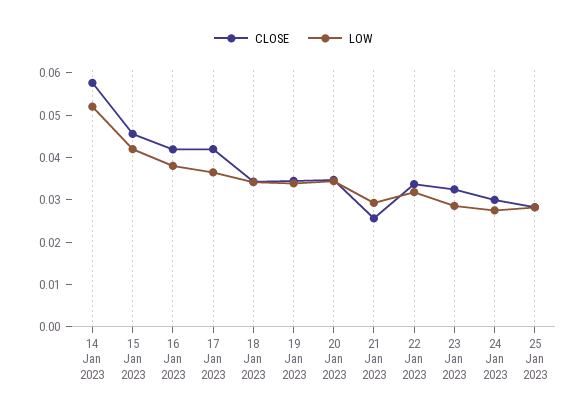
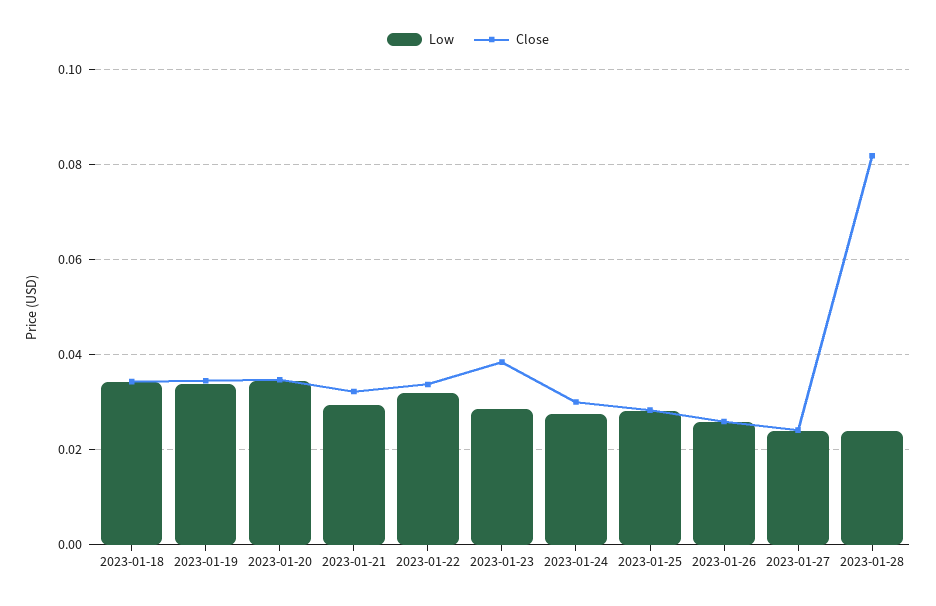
CLOSE, 14 Jan 2023: 0.058 -> none
LOW, 14 Jan 2023: 0.052 -> none
CLOSE, 15 Jan 2023: 0.046 -> none
LOW, 15 Jan 2023: 0.042 -> none
CLOSE, 16 Jan 2023: 0.042 -> none
LOW, 16 Jan 2023: 0.038 -> none
CLOSE, 17 Jan 2023: 0.042 -> none
LOW, 17 Jan 2023: 0.036 -> none
CLOSE, 21 Jan 2023: 0.026 -> 0.032
CLOSE, 23 Jan 2023: 0.032 -> 0.038
LOW, 2023-01-26: none -> 0.026
CLOSE, 2023-01-26: none -> 0.026
LOW, 2023-01-27: none -> 0.024
CLOSE, 2023-01-27: none -> 0.024
LOW, 2023-01-28: none -> 0.024
CLOSE, 2023-01-28: none -> 0.082

